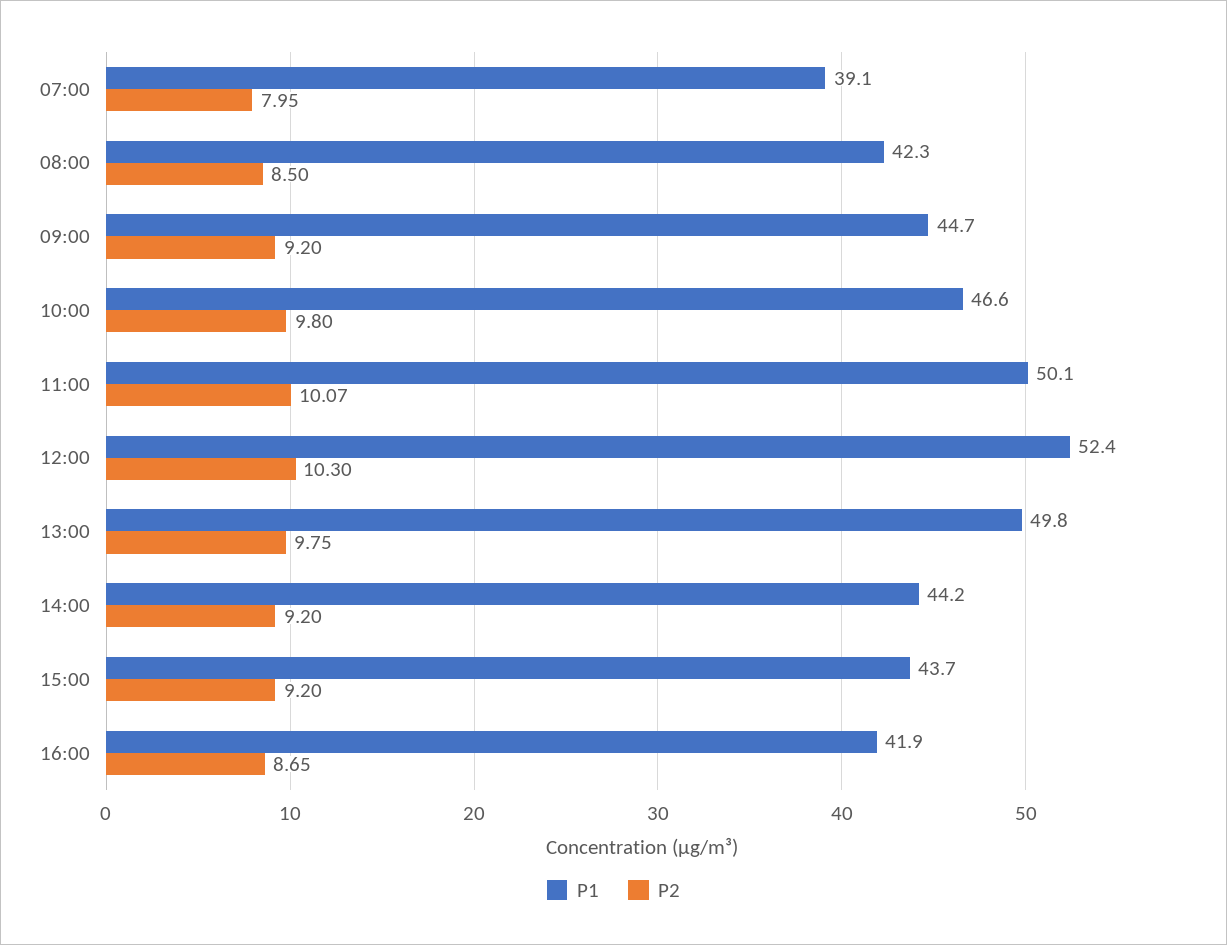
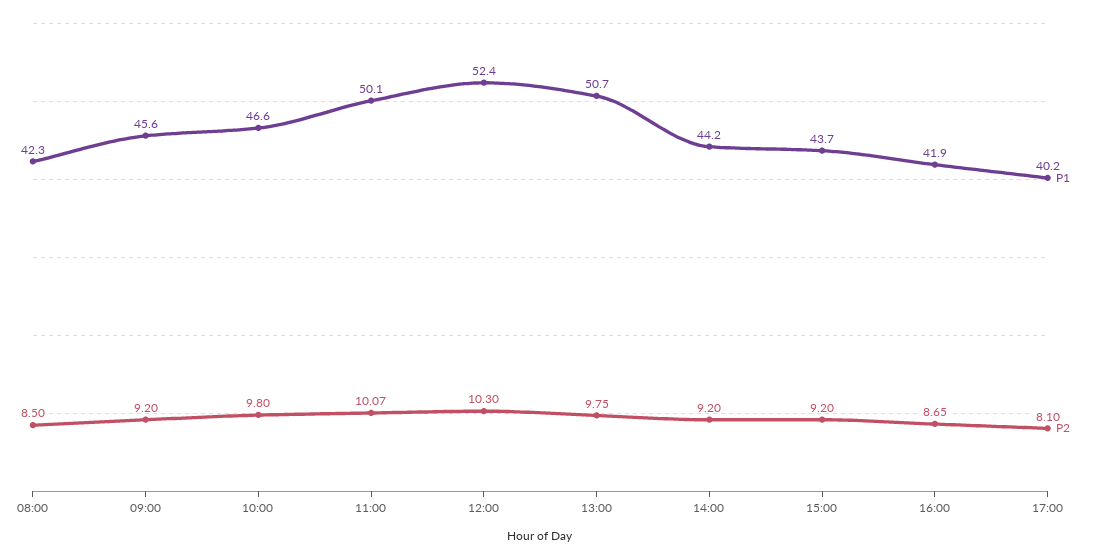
P1, 07:00: 39.1 -> none
P2, 07:00: 7.95 -> none
P1, 09:00: 44.7 -> 45.6
P1, 13:00: 49.8 -> 50.7
P1, 17:00: none -> 40.2
P2, 17:00: none -> 8.1

